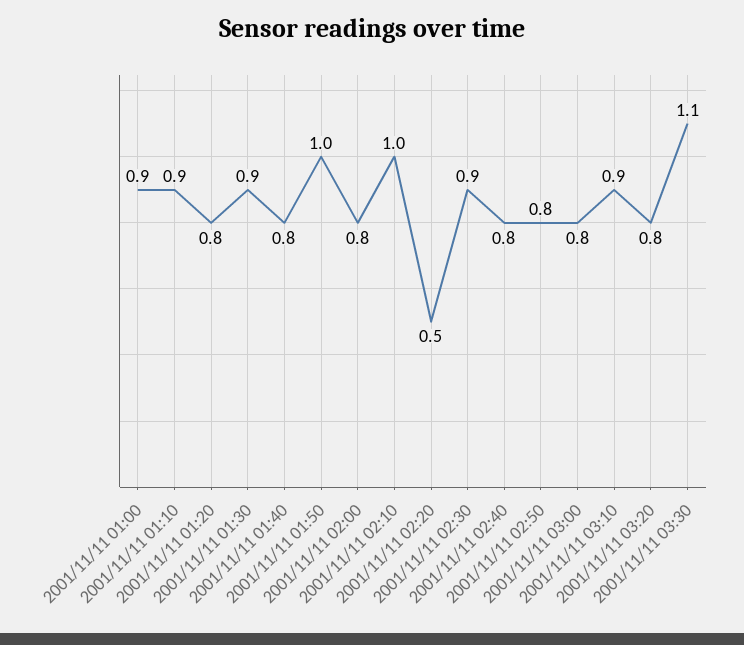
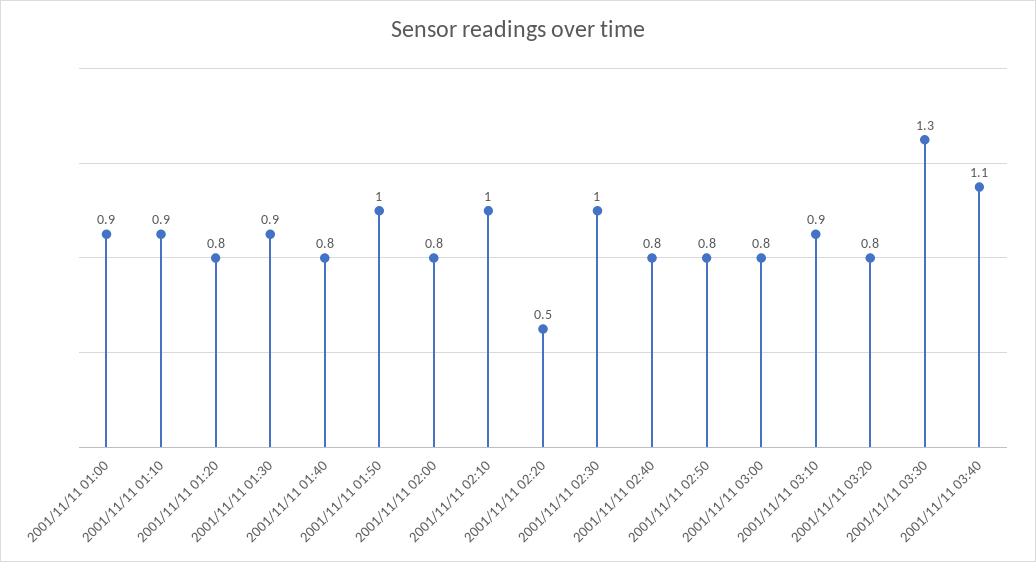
2001/11/11 02:30: 0.9 -> 1
2001/11/11 03:30: 1.1 -> 1.3
2001/11/11 03:40: none -> 1.1

